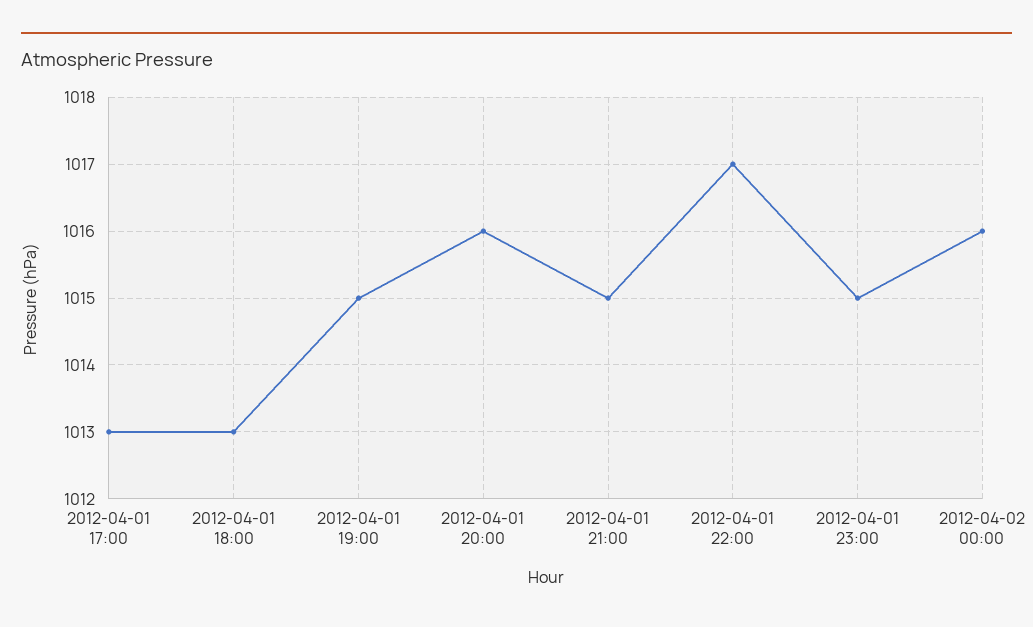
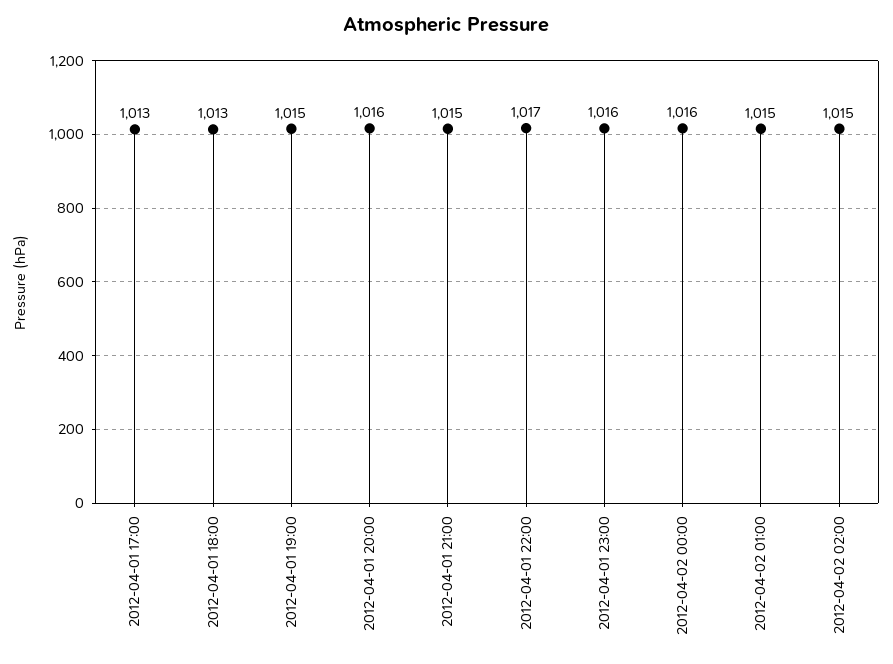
2012-04-01 23:00: 1015 -> 1016
2012-04-02 01:00: none -> 1015
2012-04-02 02:00: none -> 1015

